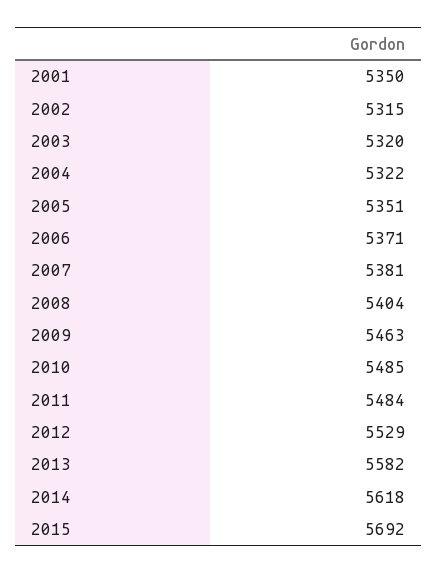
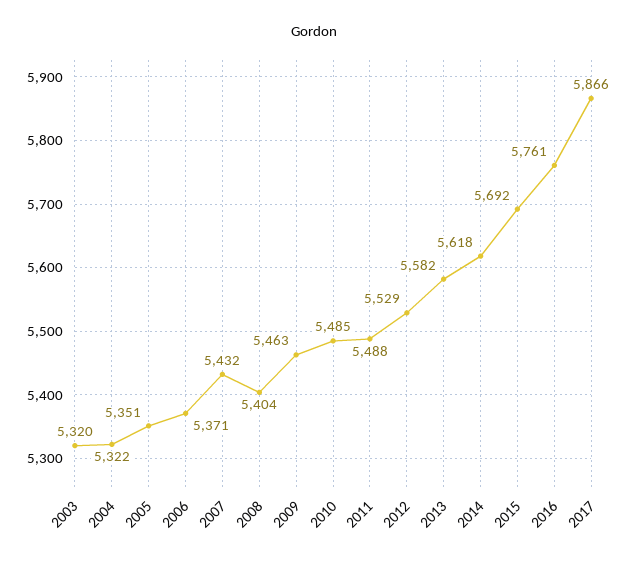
2001: 5350 -> none
2002: 5315 -> none
2007: 5381 -> 5432
2011: 5484 -> 5488
2016: none -> 5761
2017: none -> 5866

